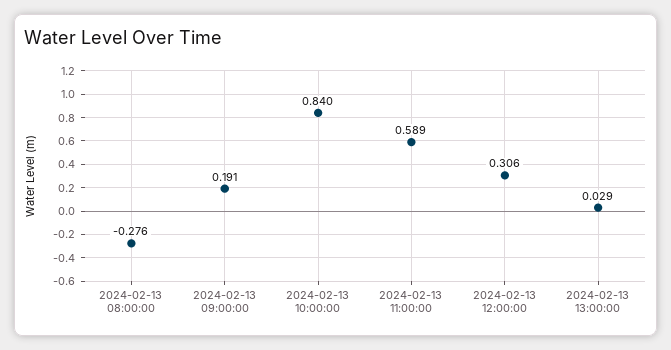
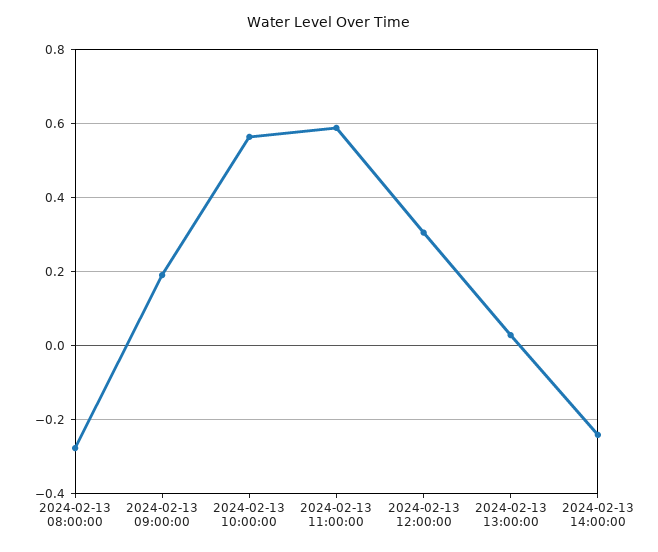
2024-02-13 10:00:00: 0.84 -> 0.56
2024-02-13 14:00:00: none -> -0.24

